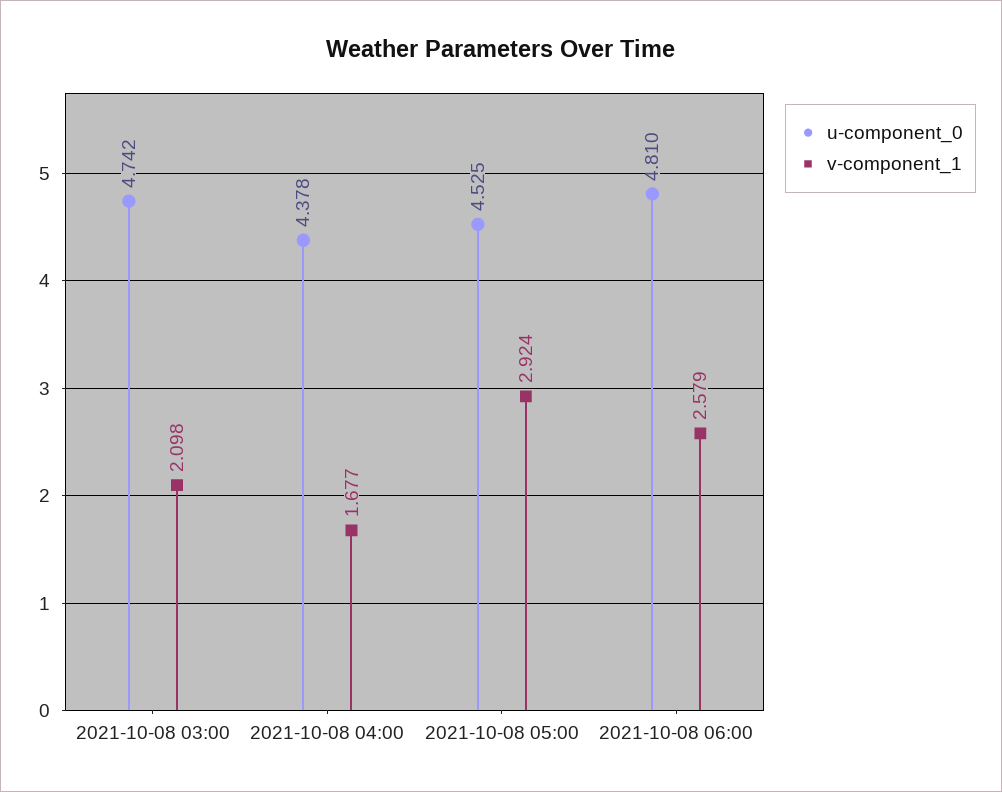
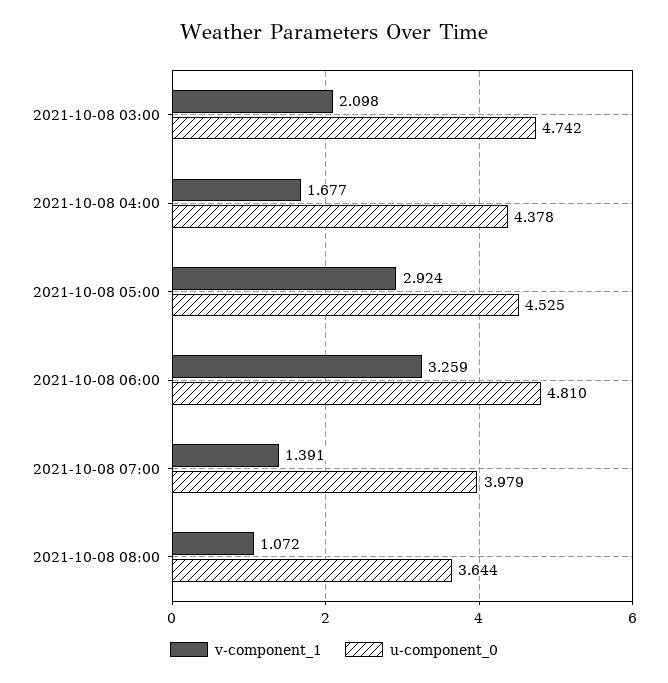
v-component_1, 2021-10-08 06:00: 2.579 -> 3.259
v-component_1, 2021-10-08 07:00: none -> 1.391
u-component_0, 2021-10-08 07:00: none -> 3.979
v-component_1, 2021-10-08 08:00: none -> 1.072
u-component_0, 2021-10-08 08:00: none -> 3.644

